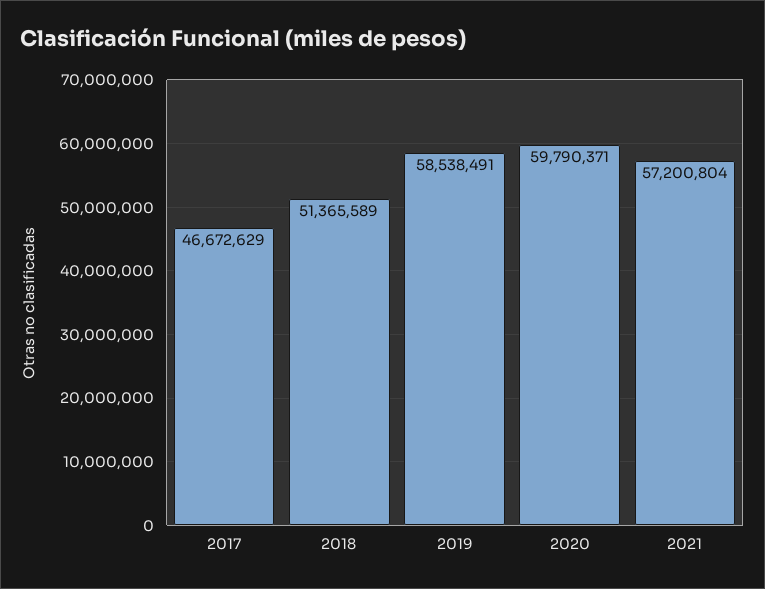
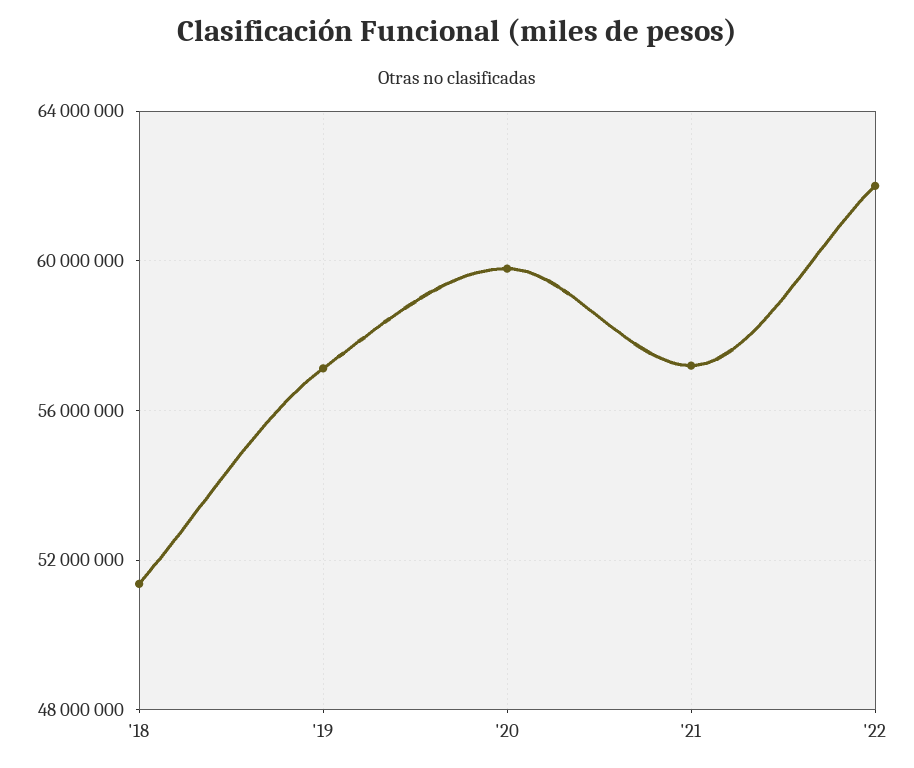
2017: 46672629 -> none
2019: 58538491 -> 57000000
'22: none -> 62000000

